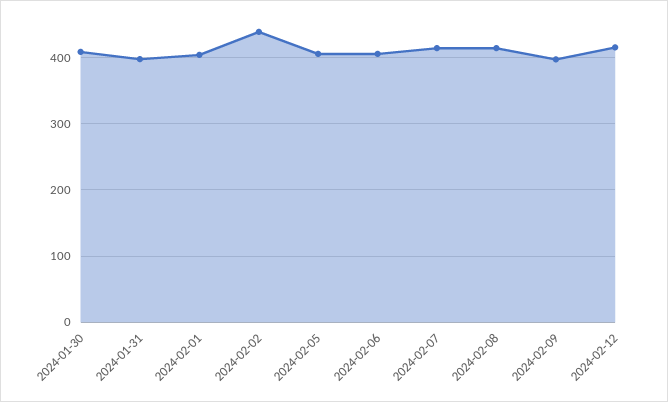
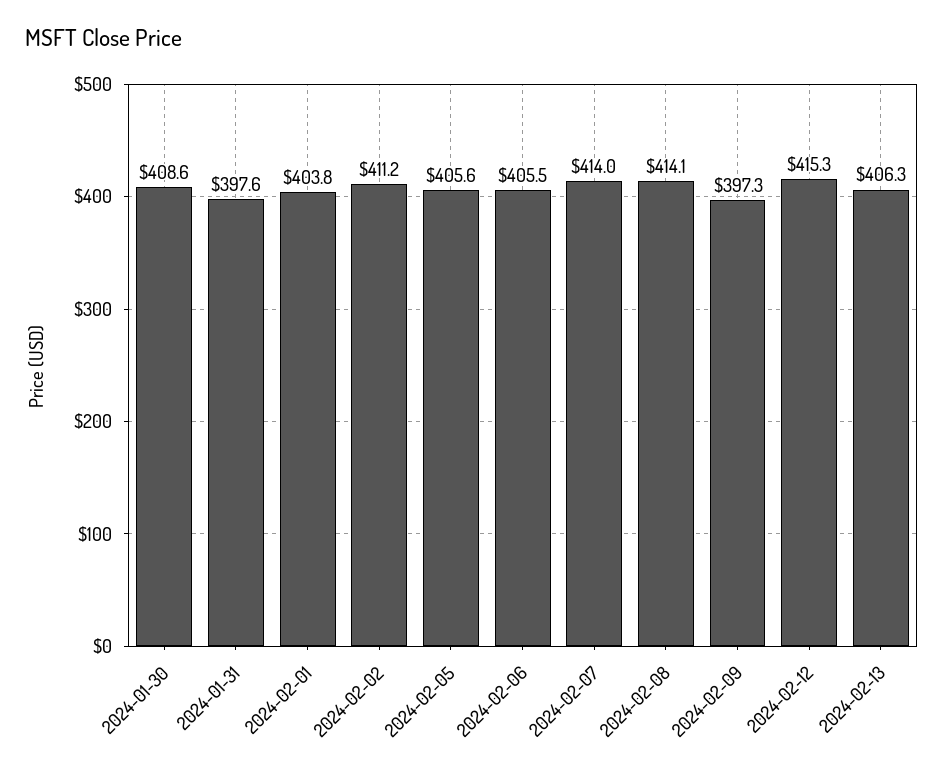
2024-02-02: 440 -> 411.2
2024-02-13: none -> 406.3

